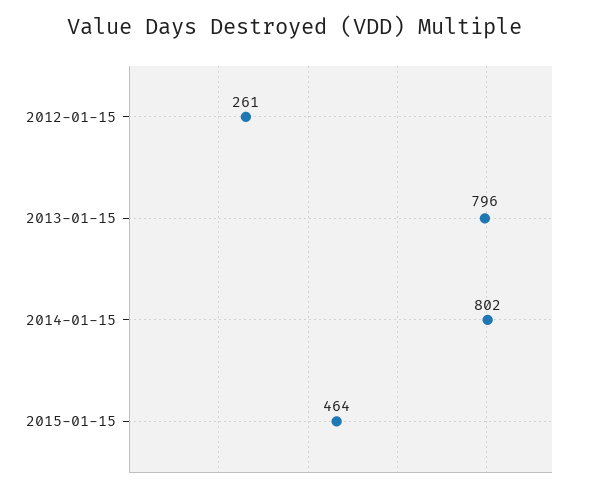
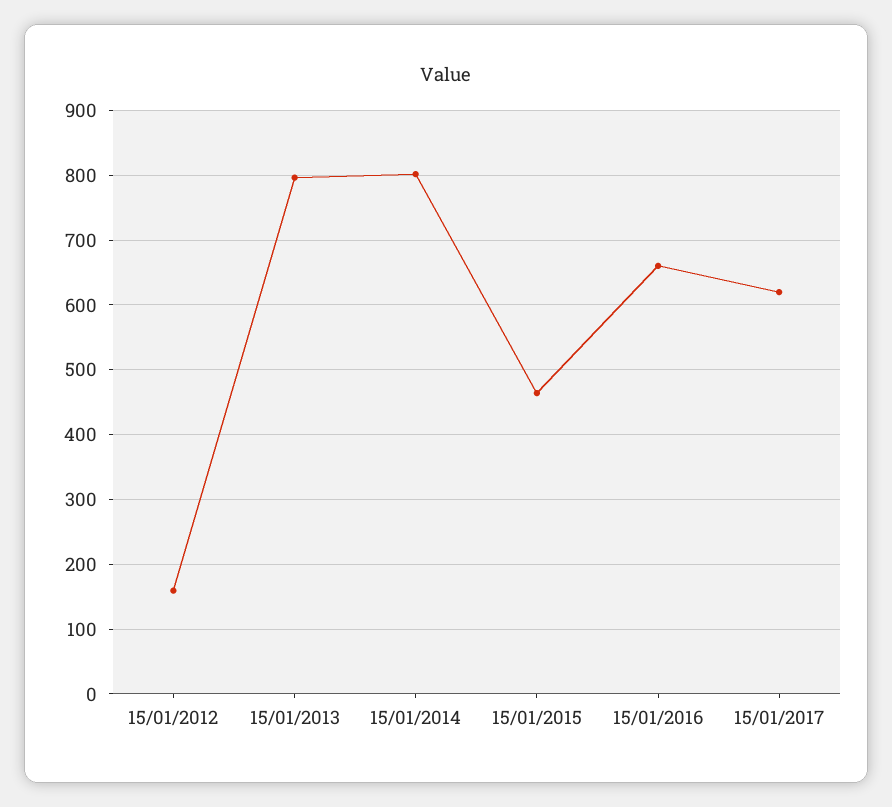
2012-01-15: 261 -> 160
15/01/2016: none -> 660
15/01/2017: none -> 620

